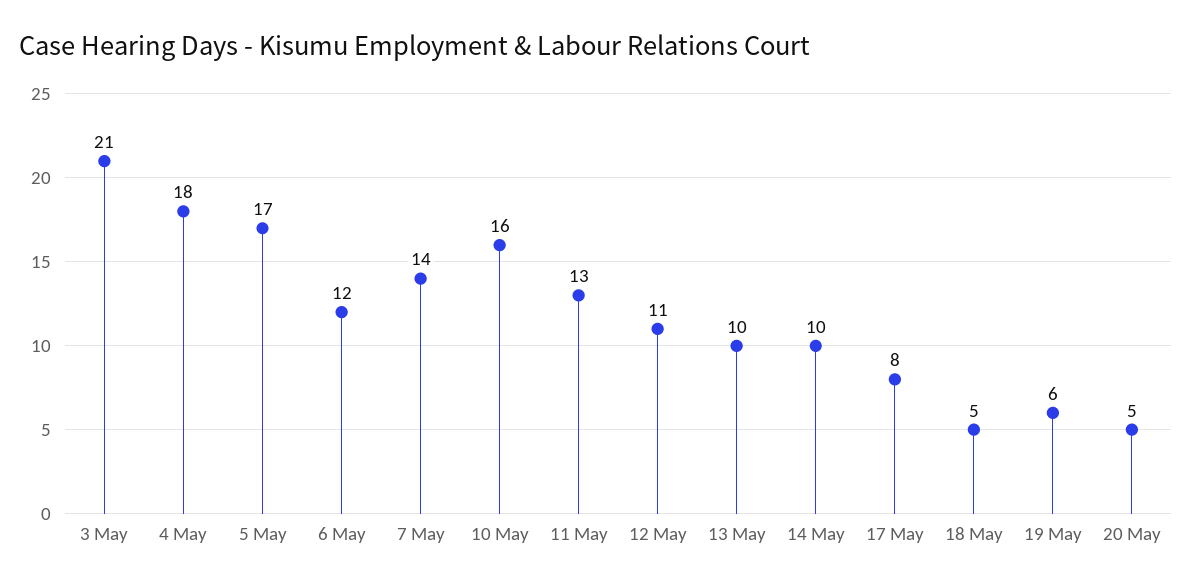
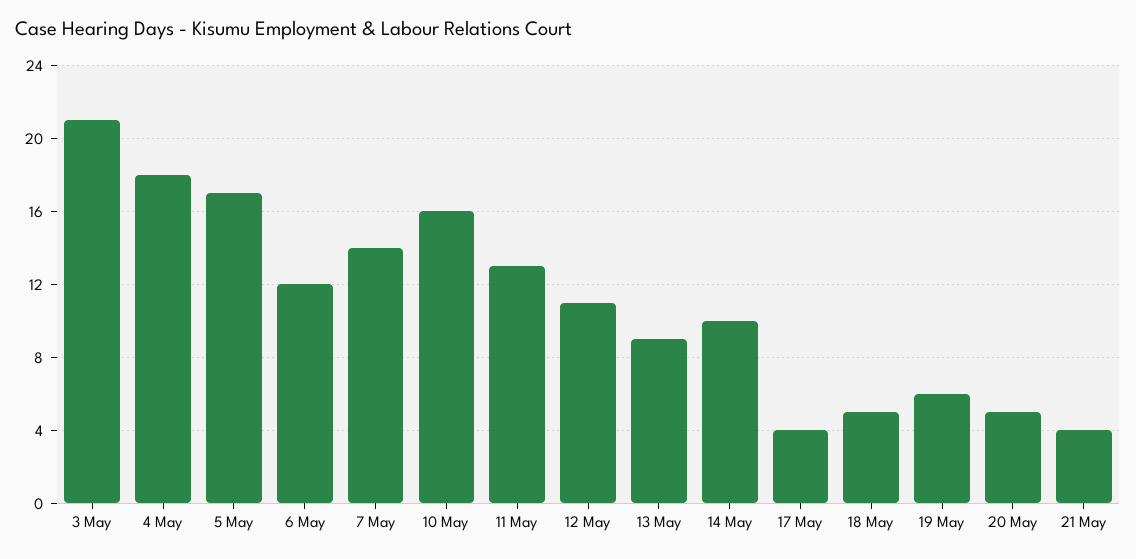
13 May: 10 -> 9
17 May: 8 -> 4
21 May: none -> 4

